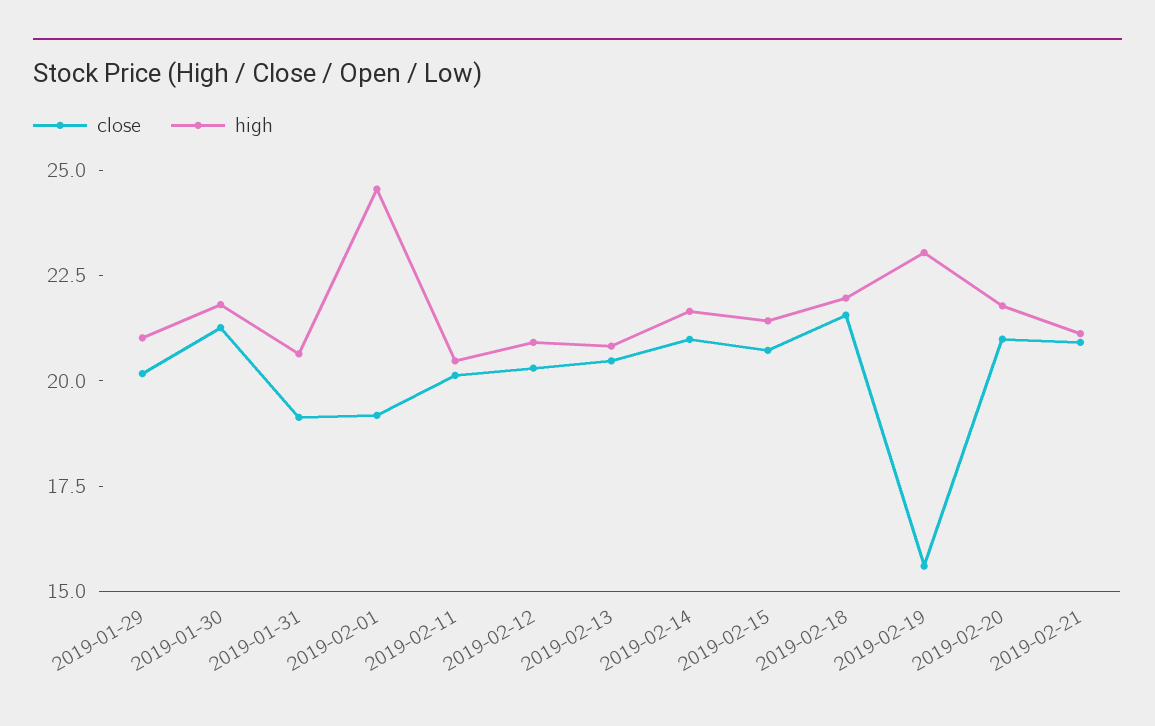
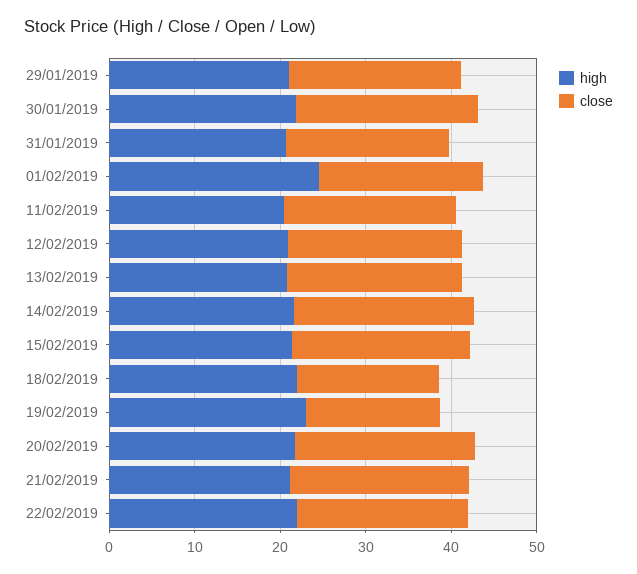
close, 2019-02-18: 21.5 -> 16
high, 22/02/2019: none -> 22
close, 22/02/2019: none -> 20

